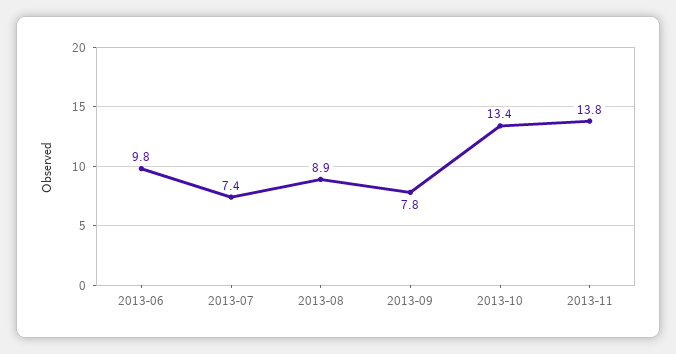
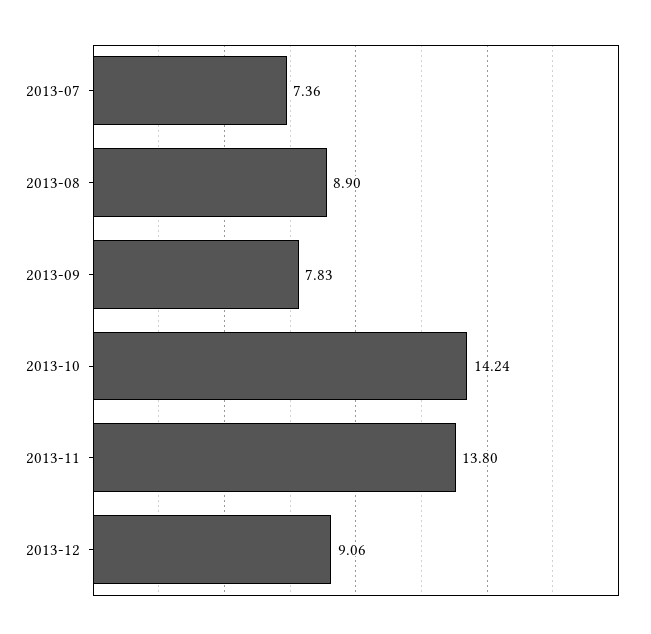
2013-06: 9.8 -> none
2013-10: 13.4 -> 14.24
2013-12: none -> 9.06

